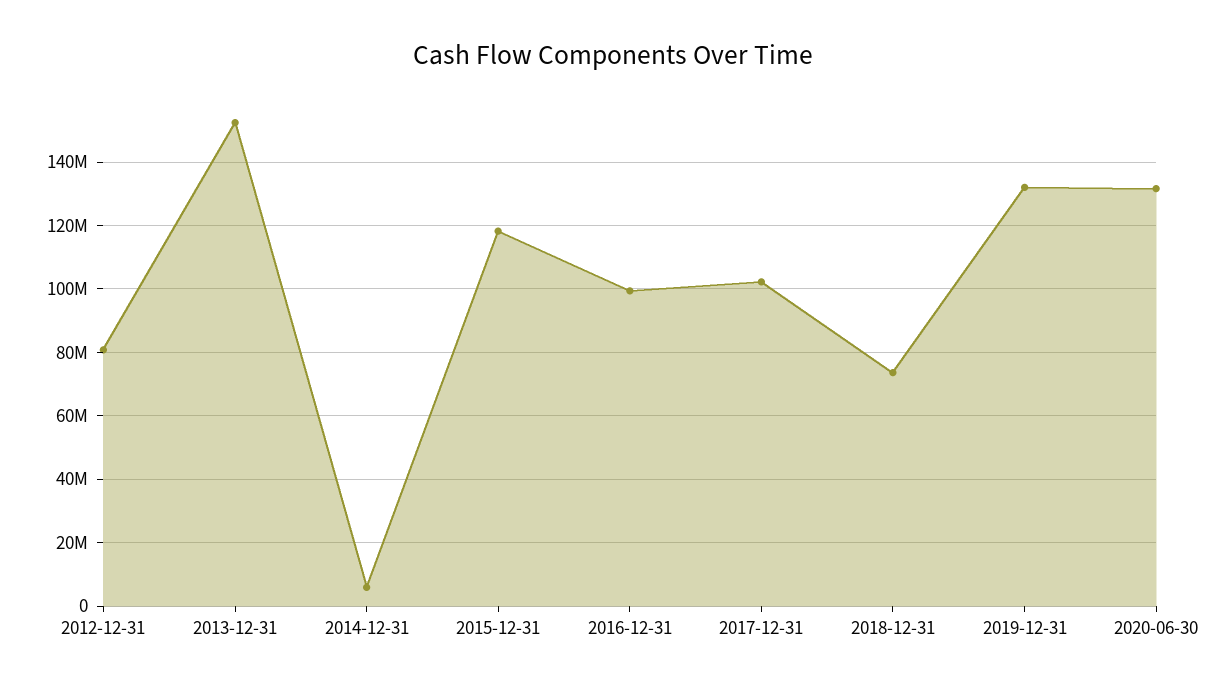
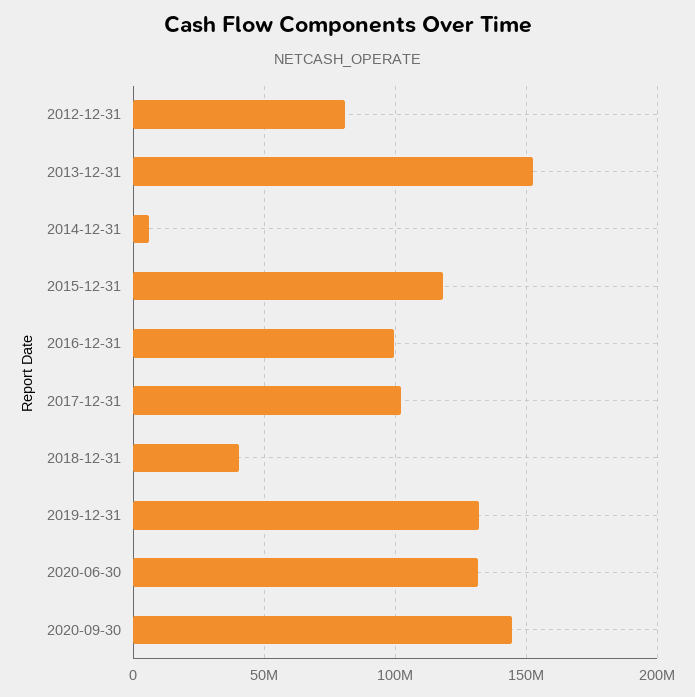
2018-12-31: 74000000 -> 40000000
2020-09-30: none -> 145000000

